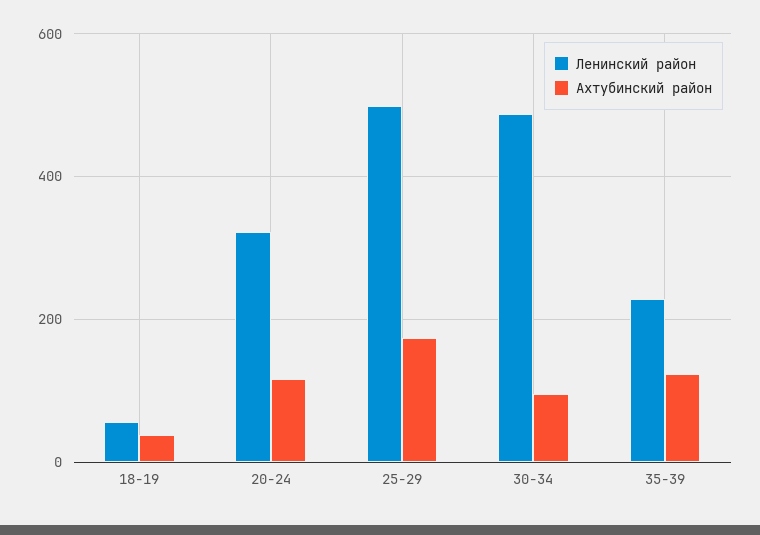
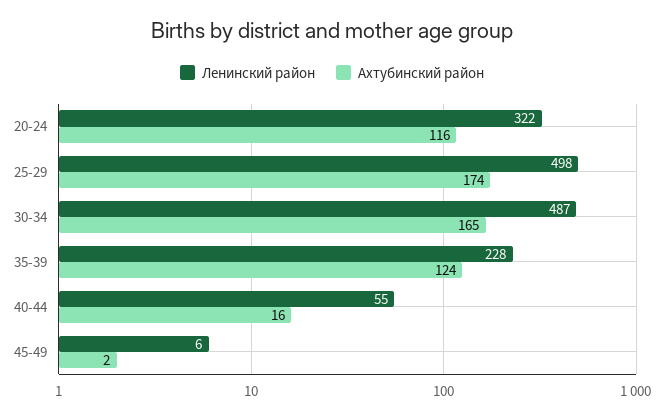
Ленинский район, 18-19: 60 -> none
Ахтубинский район, 18-19: 40 -> none
Ахтубинский район, 30-34: 100 -> 165
Ленинский район, 40-44: none -> 55
Ахтубинский район, 40-44: none -> 16
Ленинский район, 45-49: none -> 6
Ахтубинский район, 45-49: none -> 2

